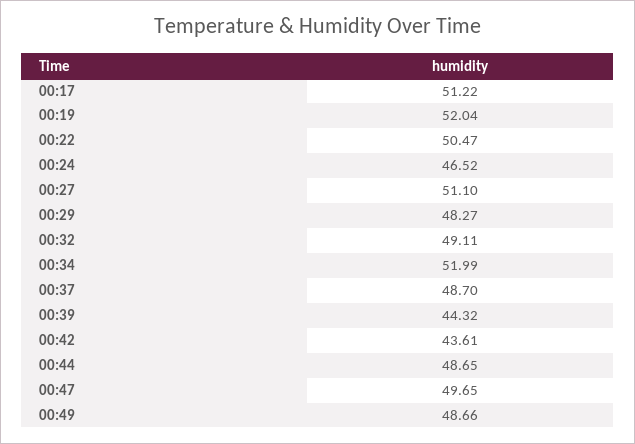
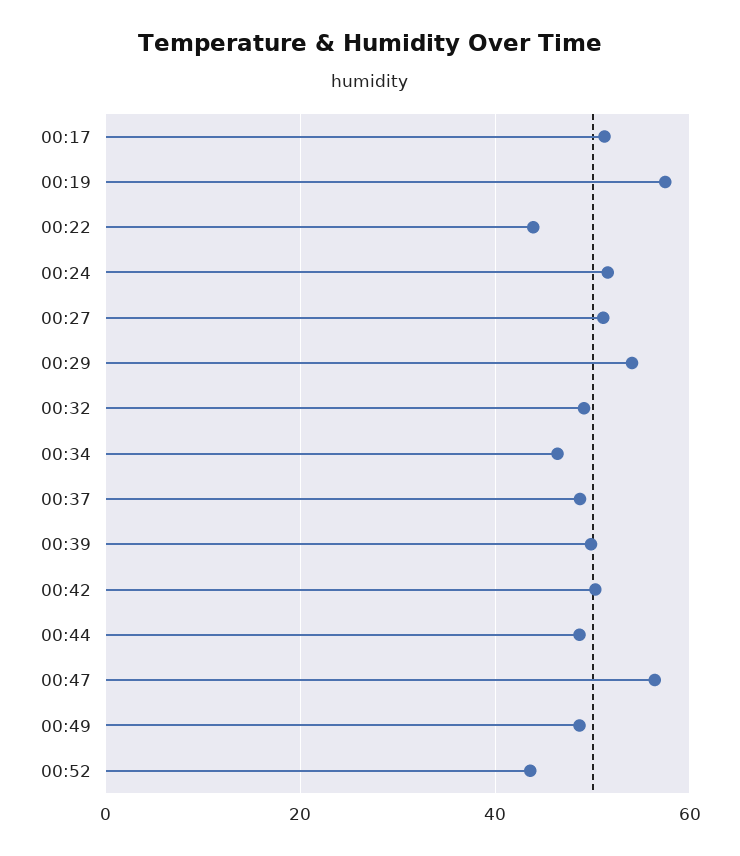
00:19: 52.04 -> 58
00:22: 50.47 -> 44
00:24: 46.52 -> 52
00:29: 48.27 -> 54
00:34: 51.99 -> 46
00:39: 44.32 -> 50
00:42: 43.61 -> 50
00:47: 49.65 -> 56
00:52: none -> 44

